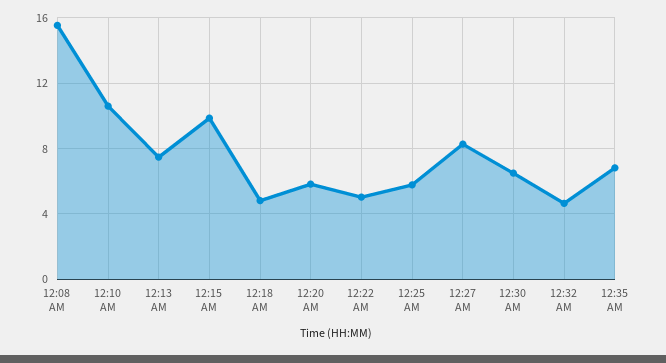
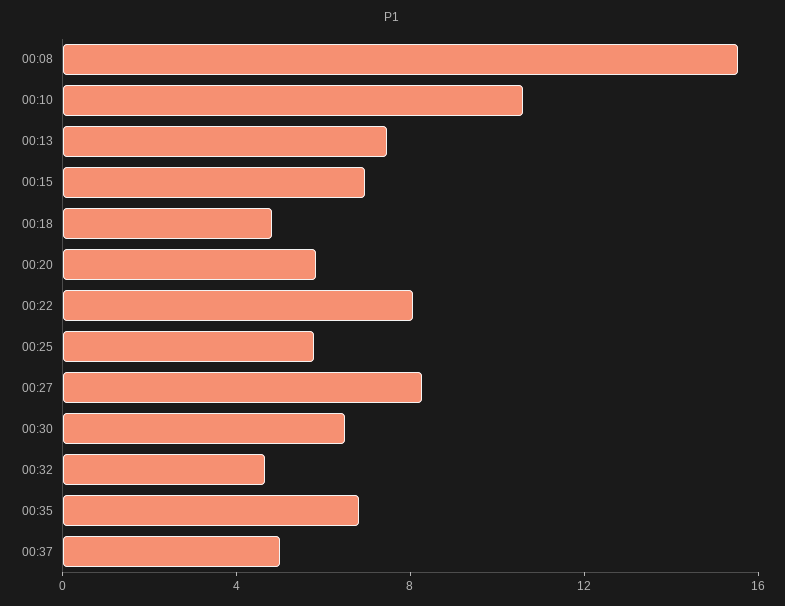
12:15 AM: 10 -> 7
12:22 AM: 5 -> 8
00:37: none -> 5

